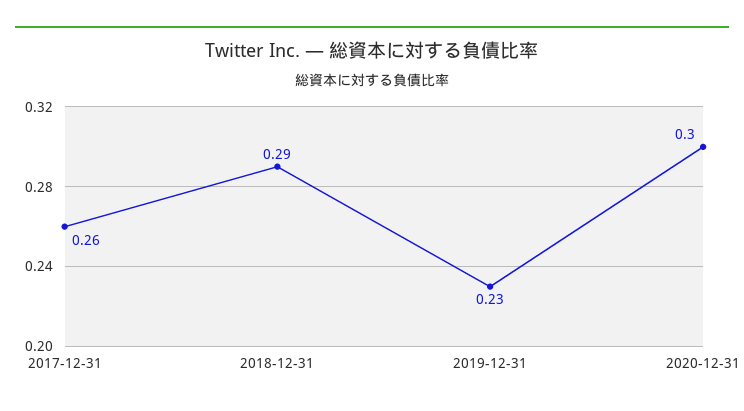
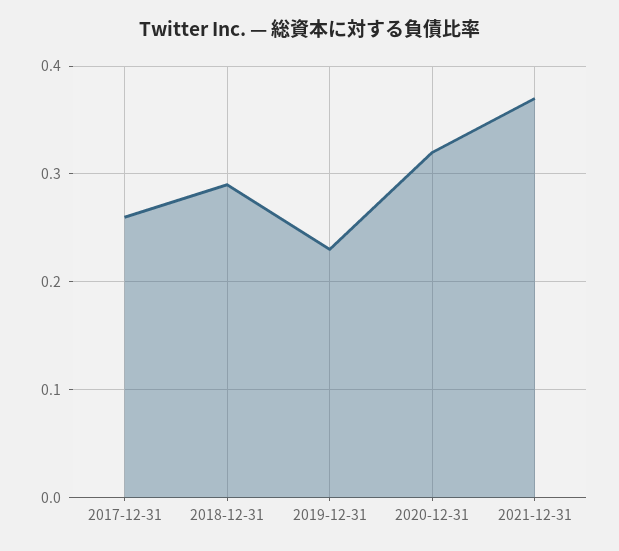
2020-12-31: 0.3 -> 0.32
2021-12-31: none -> 0.37

